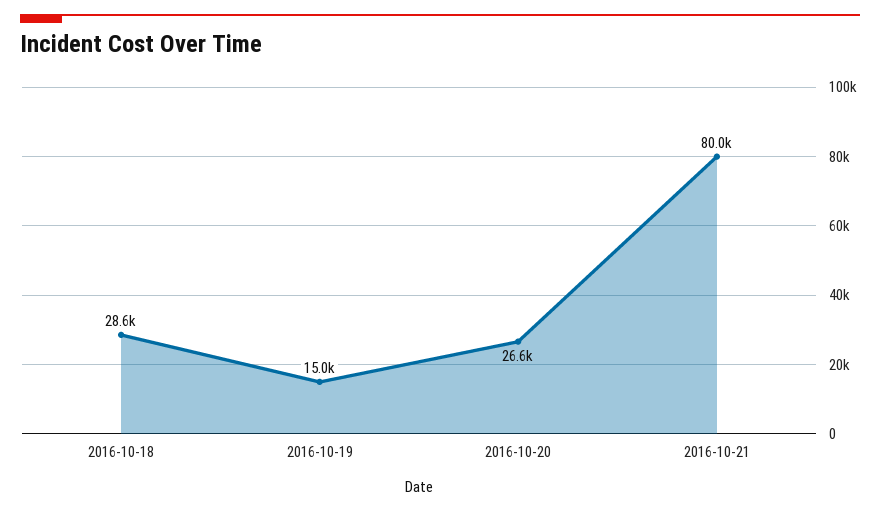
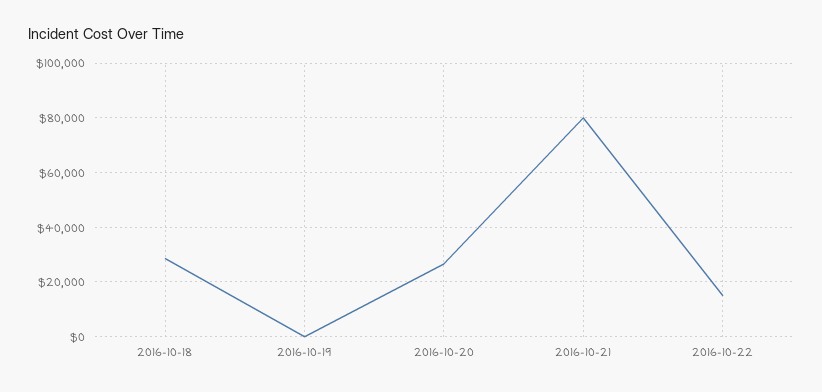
2016-10-19: 15000 -> 0
2016-10-22: none -> 15000

